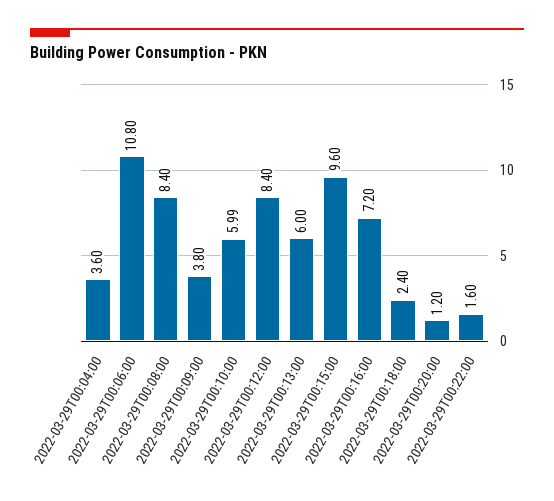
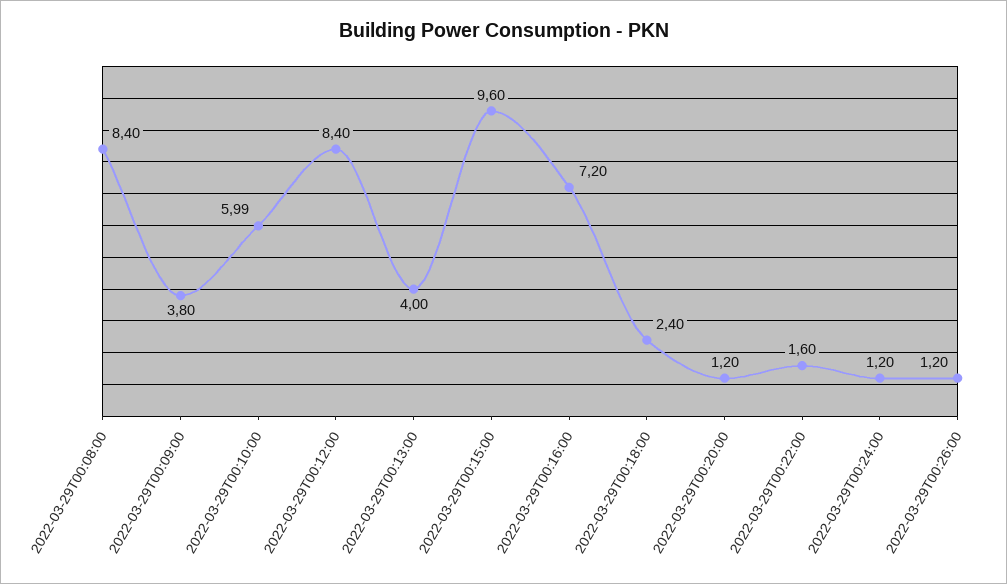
2022-03-29T00:04:00: 3.6 -> none
2022-03-29T00:06:00: 10.8 -> none
2022-03-29T00:13:00: 6 -> 4
2022-03-29T00:24:00: none -> 1.2
2022-03-29T00:26:00: none -> 1.2

